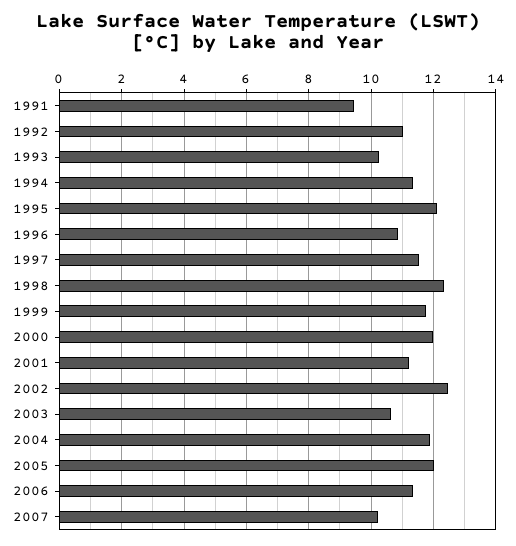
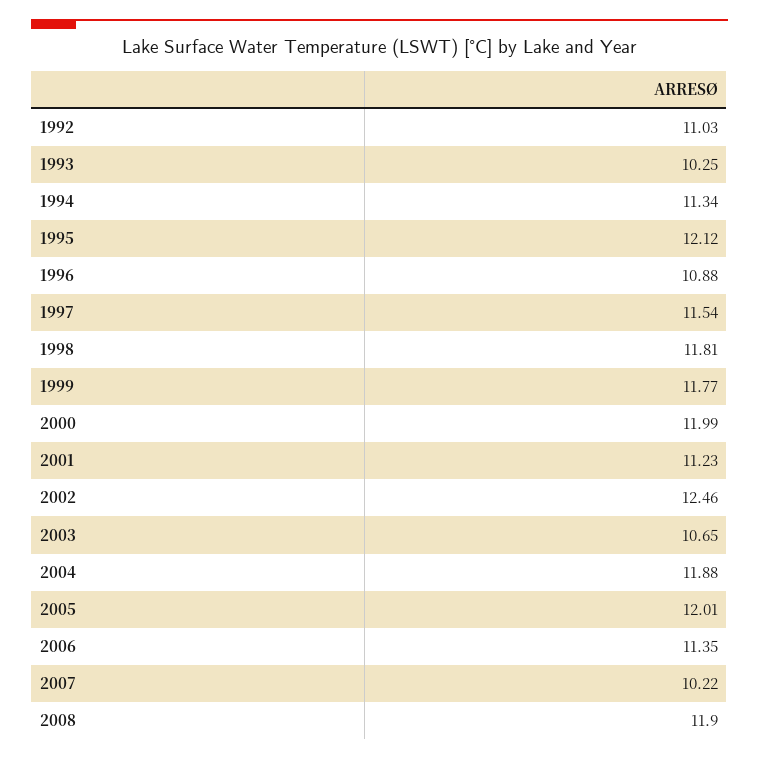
1991: 9.4 -> none
1998: 12.4 -> 11.81
2008: none -> 11.9

